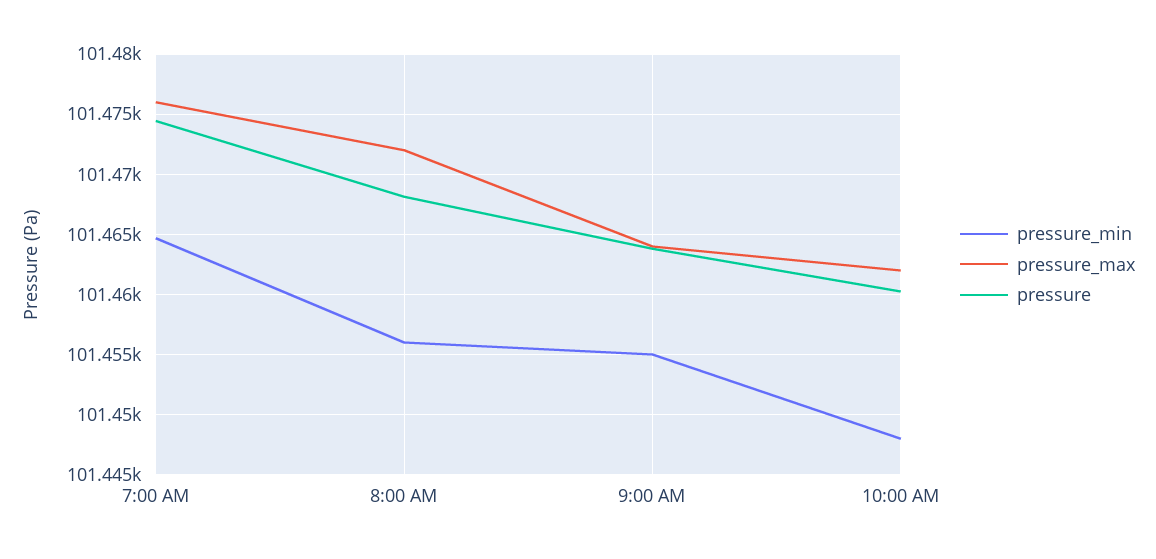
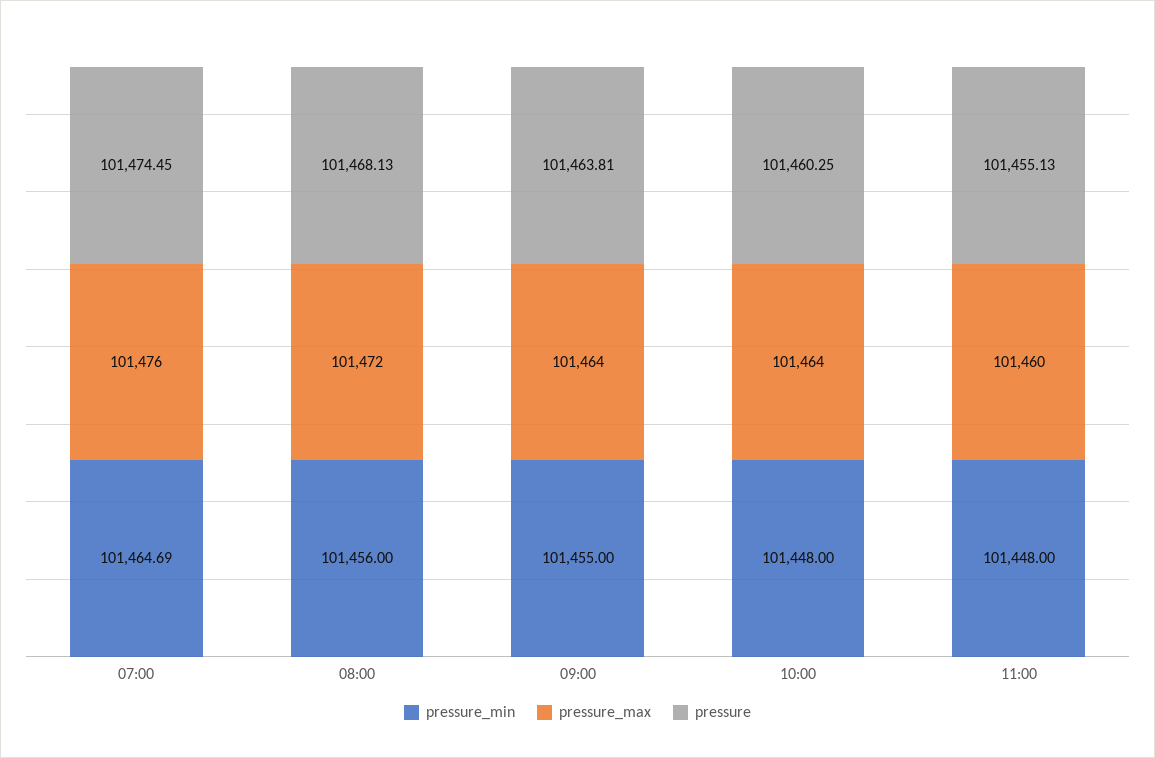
pressure_max, 10:00 AM: 101462 -> 101464
pressure_min, 11:00: none -> 101448
pressure_max, 11:00: none -> 101460
pressure, 11:00: none -> 101455.13

